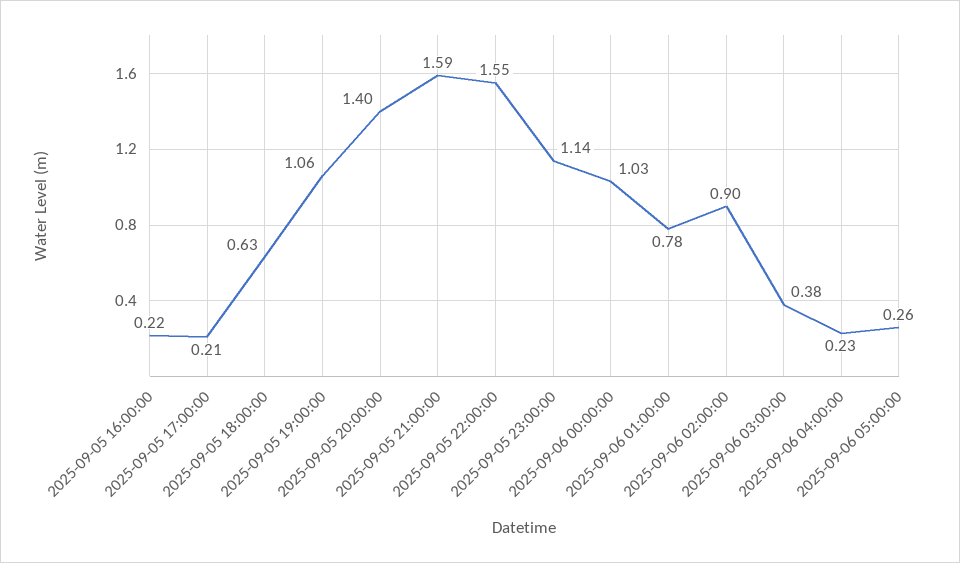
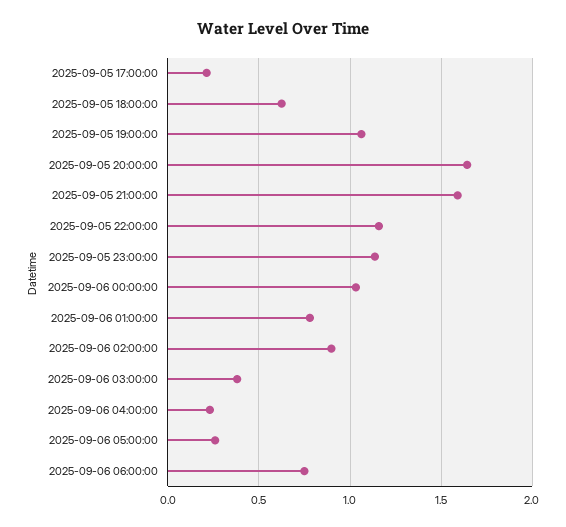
2025-09-05 16:00:00: 0.22 -> none
2025-09-05 20:00:00: 1.4 -> 1.65
2025-09-05 22:00:00: 1.55 -> 1.15
2025-09-06 06:00:00: none -> 0.75

